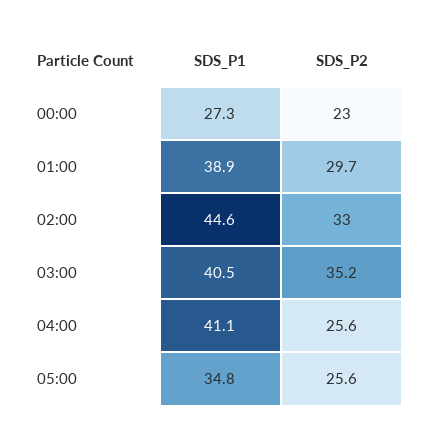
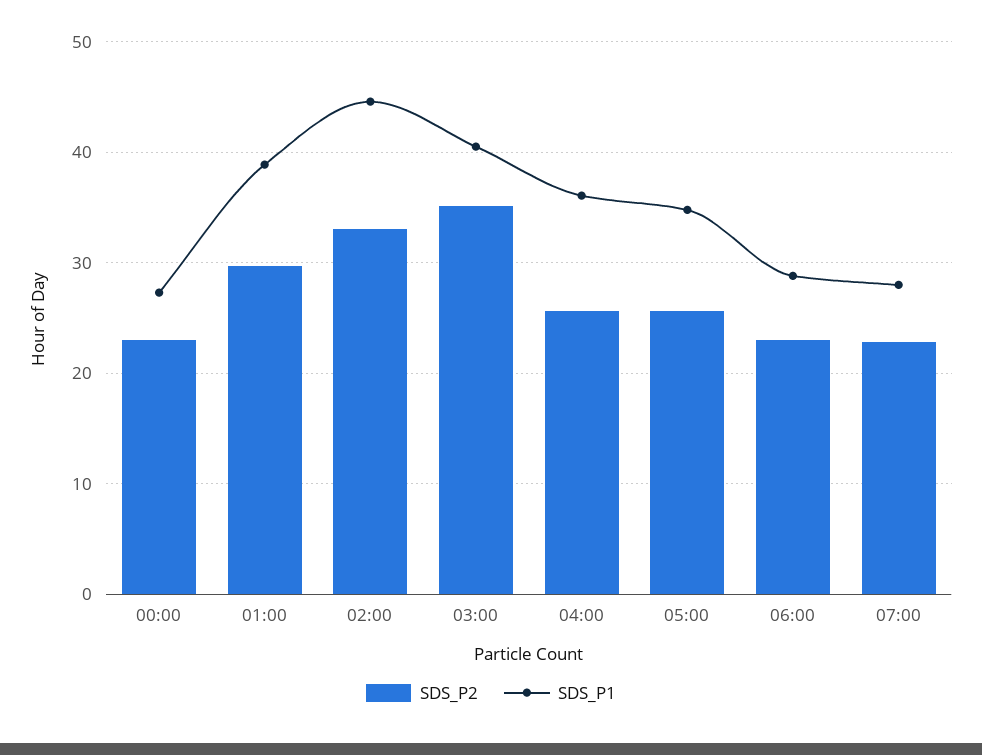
SDS_P1, 04:00: 41.1 -> 36
SDS_P2, 06:00: none -> 23
SDS_P1, 06:00: none -> 29
SDS_P2, 07:00: none -> 23
SDS_P1, 07:00: none -> 28

